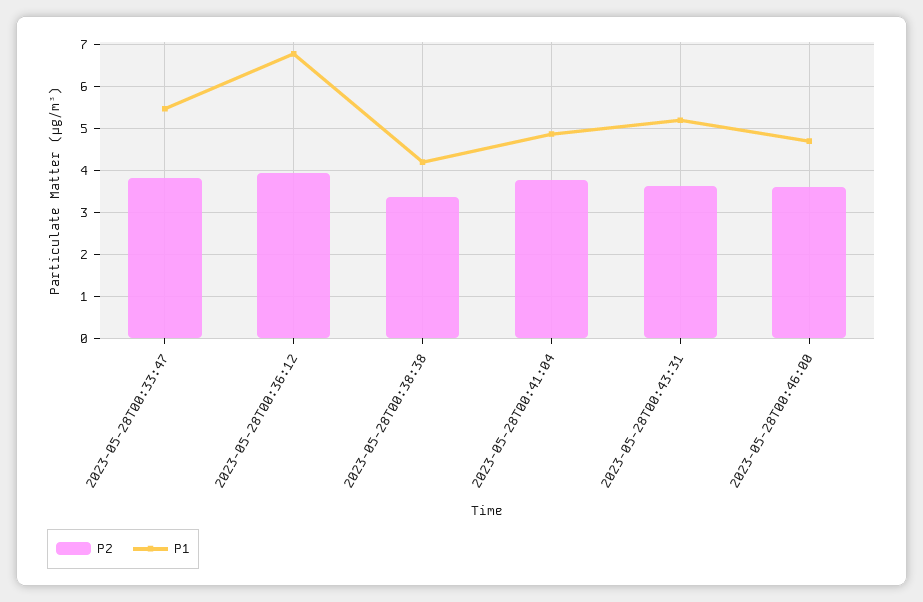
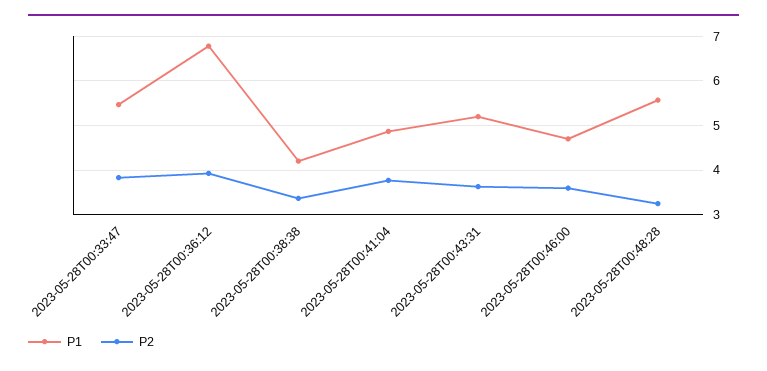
P1, 2023-05-28T00:48:28: none -> 5.6
P2, 2023-05-28T00:48:28: none -> 3.2

